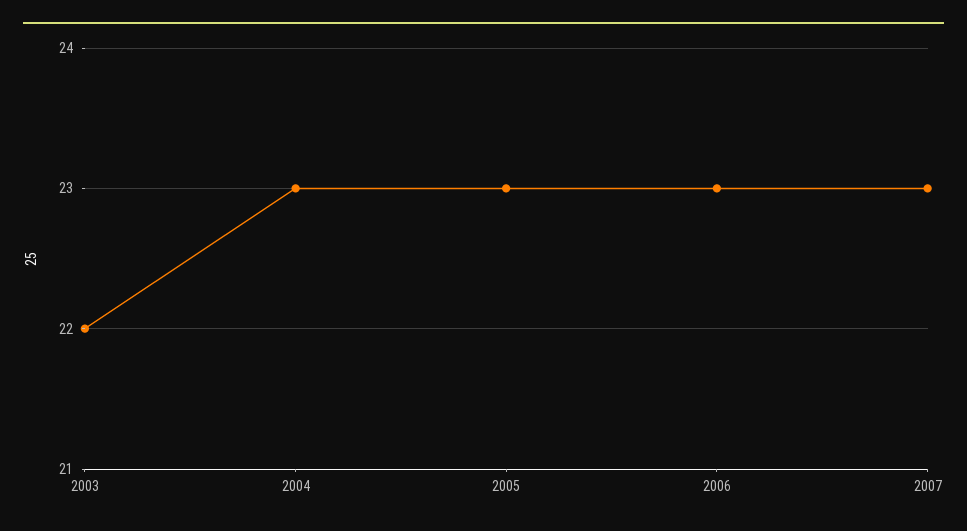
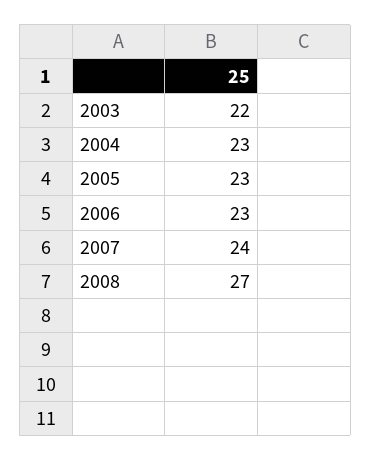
2007: 23 -> 24
2008: none -> 27

